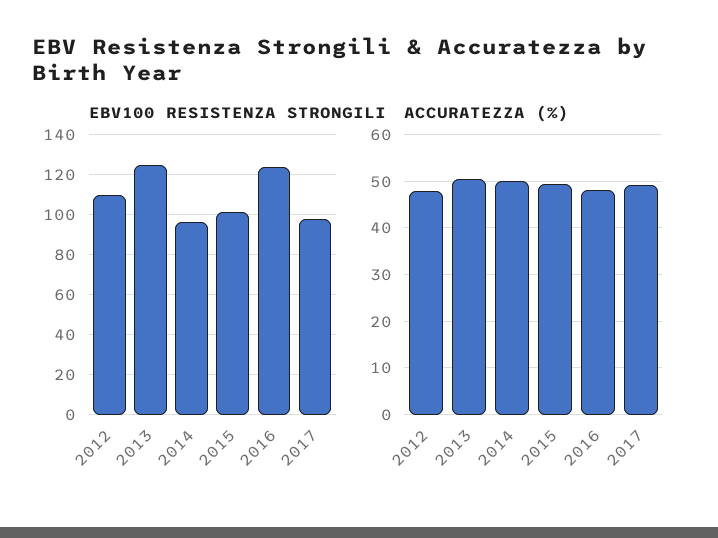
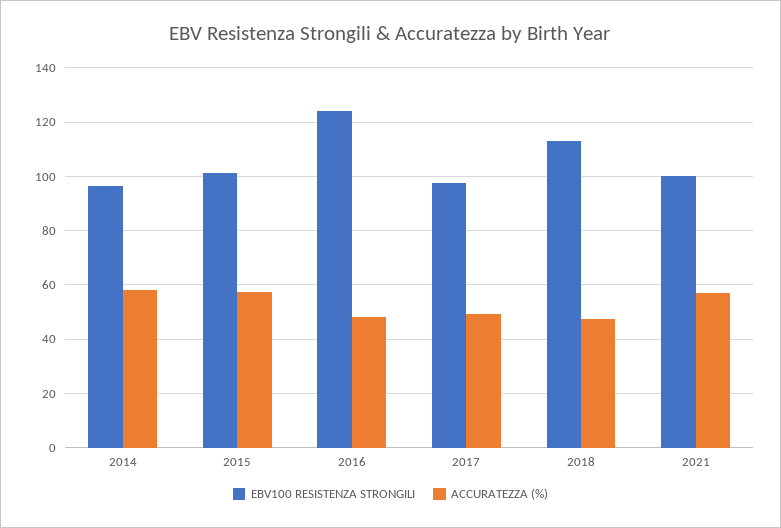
EBV100 RESISTENZA STRONGILI, 2012: 110 -> none
EBV100 RESISTENZA STRONGILI, 2013: 125 -> none
ACCURATEZZA (%), 2012: 48 -> none
ACCURATEZZA (%), 2013: 50 -> none
ACCURATEZZA (%), 2014: 50 -> 57.5
ACCURATEZZA (%), 2015: 50 -> 57.5
EBV100 RESISTENZA STRONGILI, 2018: none -> 112.5
ACCURATEZZA (%), 2018: none -> 47.5
EBV100 RESISTENZA STRONGILI, 2021: none -> 100
ACCURATEZZA (%), 2021: none -> 57.5

